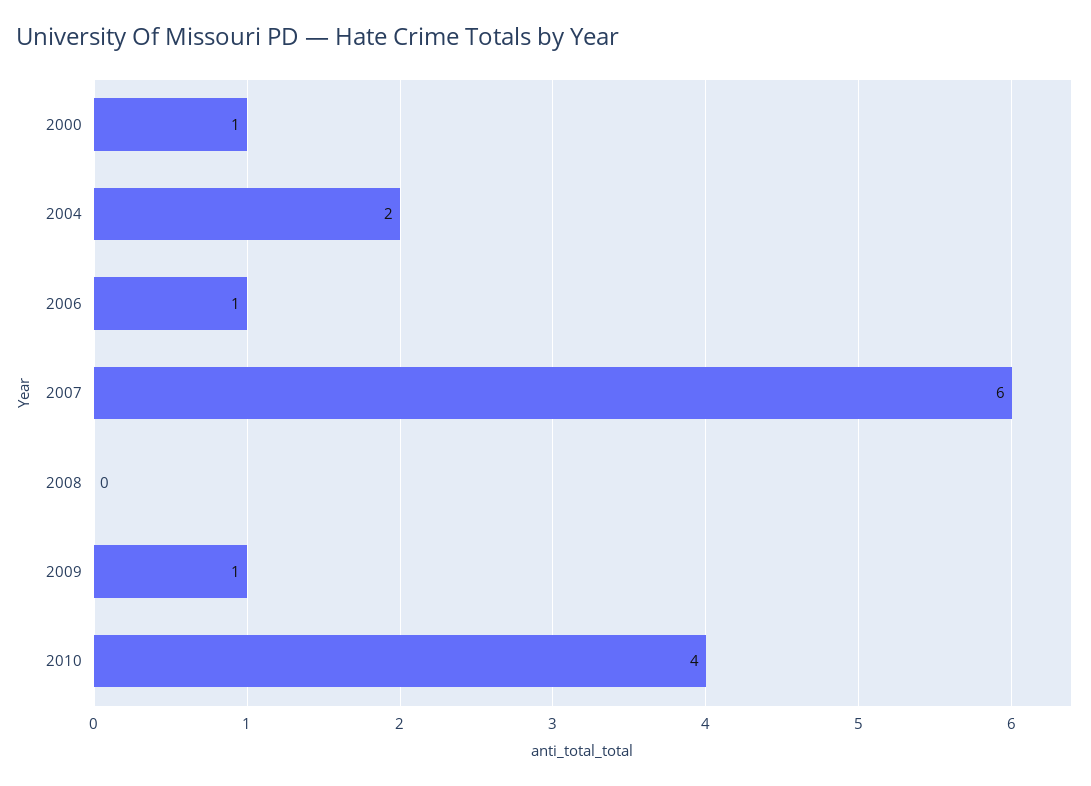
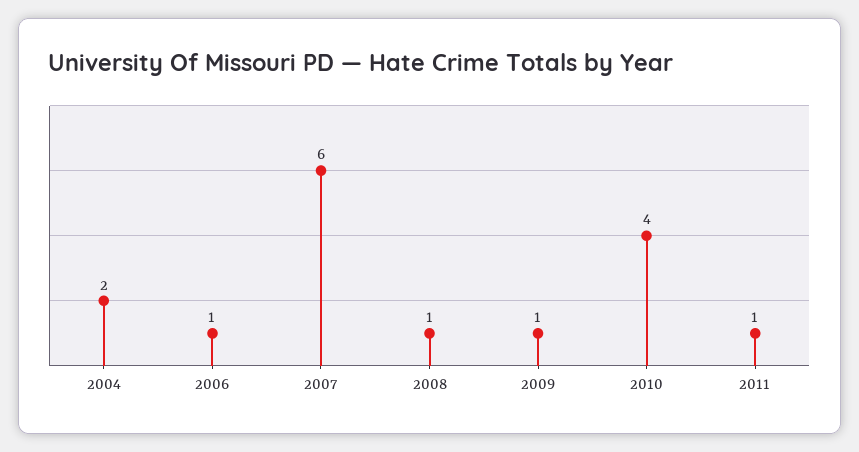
2000: 1 -> none
2008: 0 -> 1
2011: none -> 1

